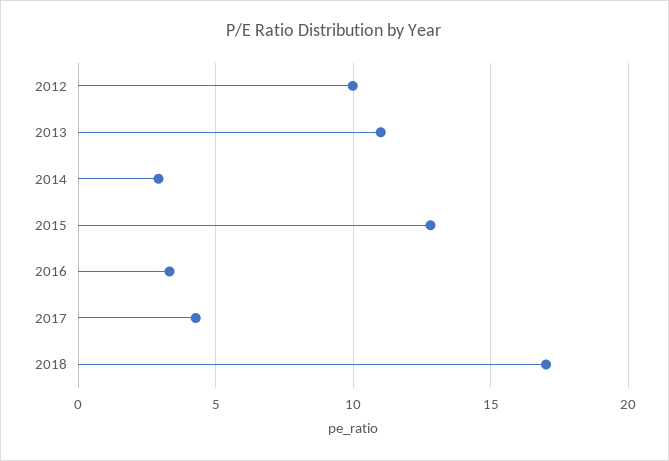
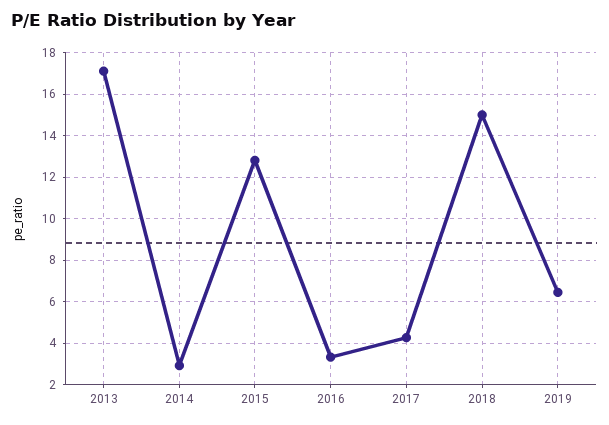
2012: 10 -> none
2013: 11 -> 17
2018: 17 -> 15
2019: none -> 6.5

